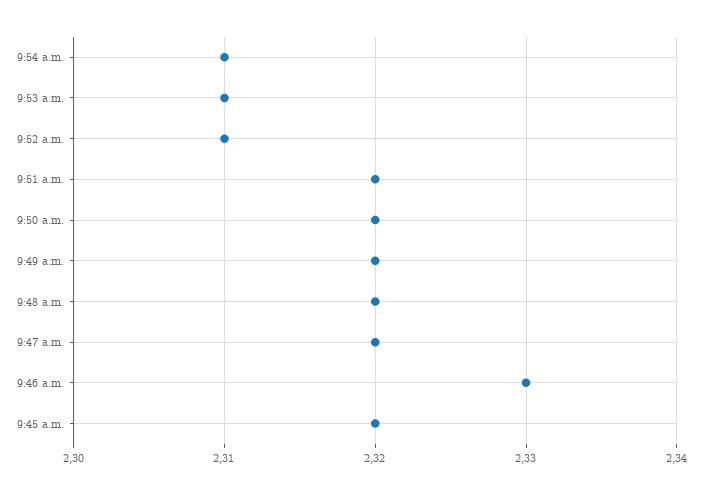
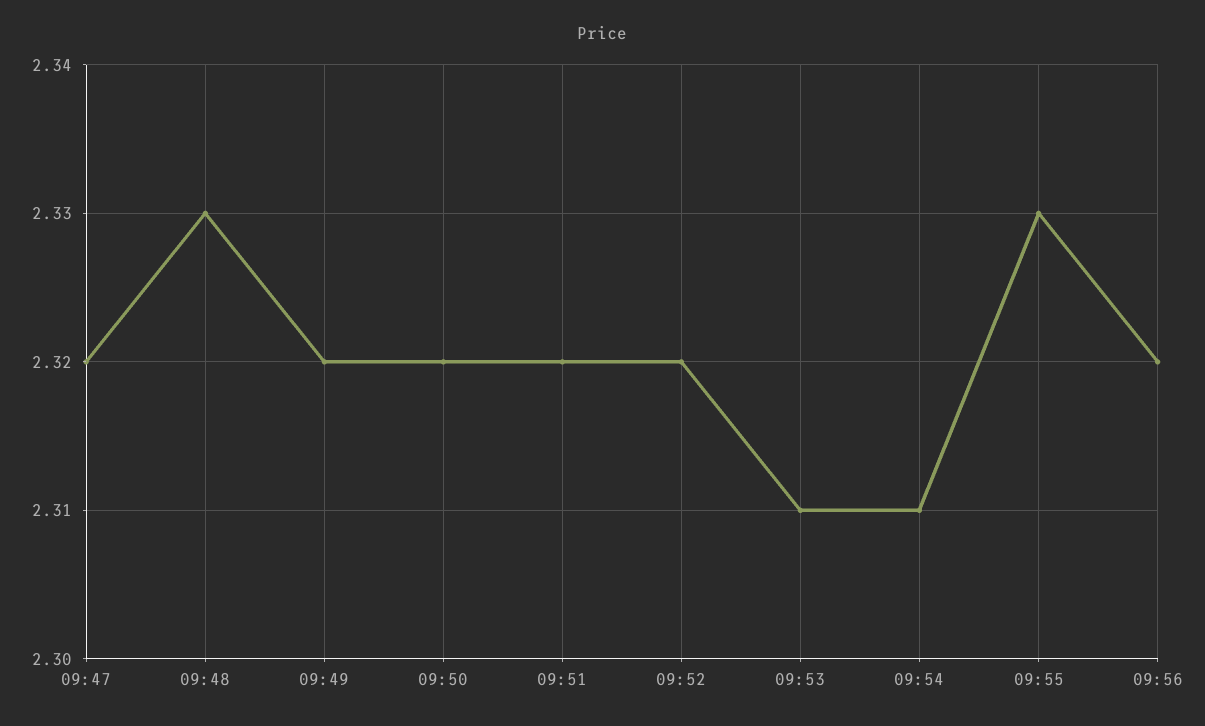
9:52 a.m.: 2.31 -> 2.32
9:48 a.m.: 2.32 -> 2.33
9:46 a.m.: 2.33 -> none
9:45 a.m.: 2.32 -> none
09:55: none -> 2.33
09:56: none -> 2.32

